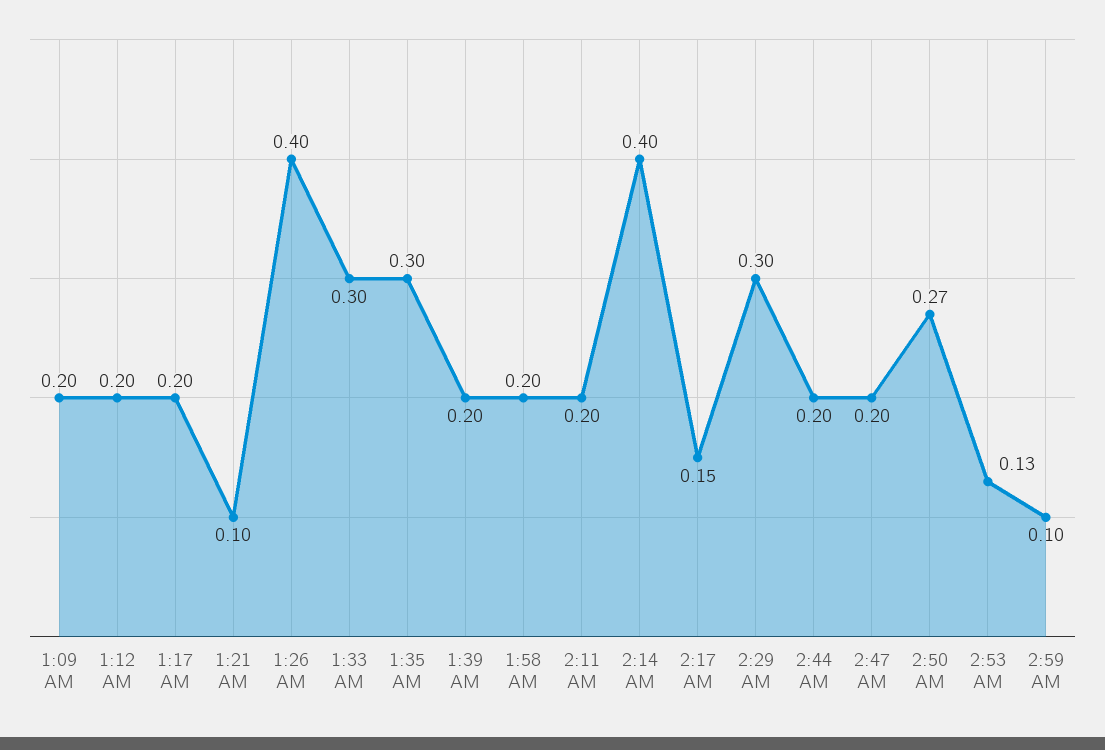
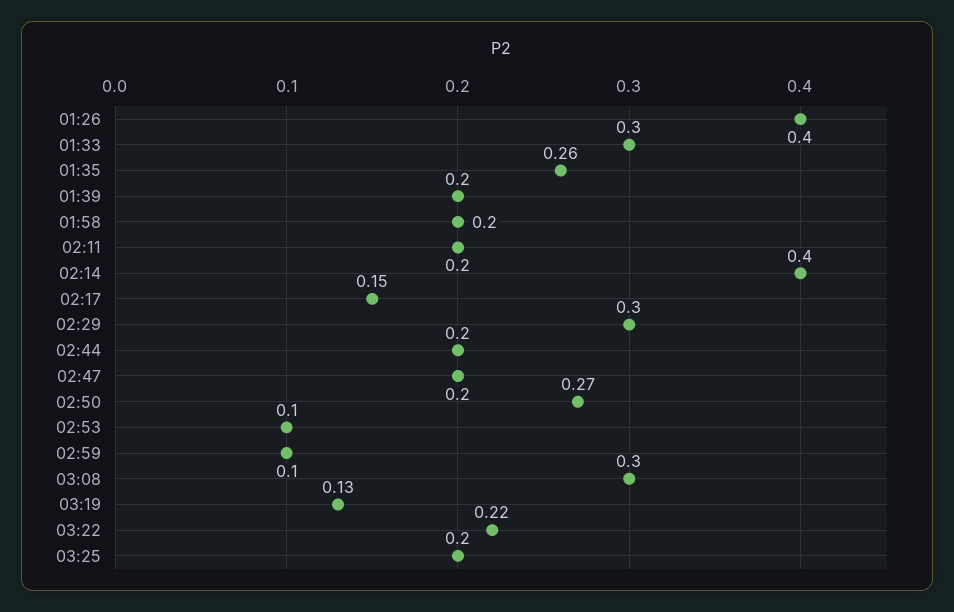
1:09 AM: 0.2 -> none
1:12 AM: 0.2 -> none
1:17 AM: 0.2 -> none
1:21 AM: 0.1 -> none
1:35 AM: 0.3 -> 0.26
2:53 AM: 0.13 -> 0.1
03:08: none -> 0.3
03:19: none -> 0.13
03:22: none -> 0.22
03:25: none -> 0.2

